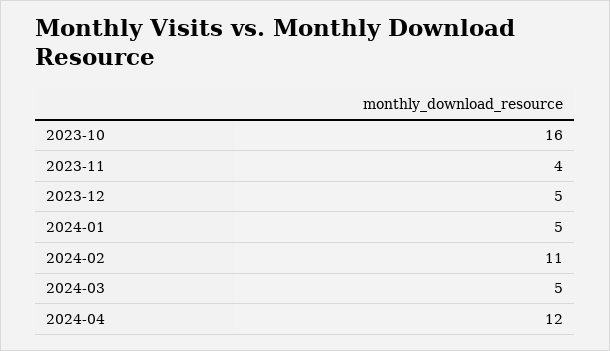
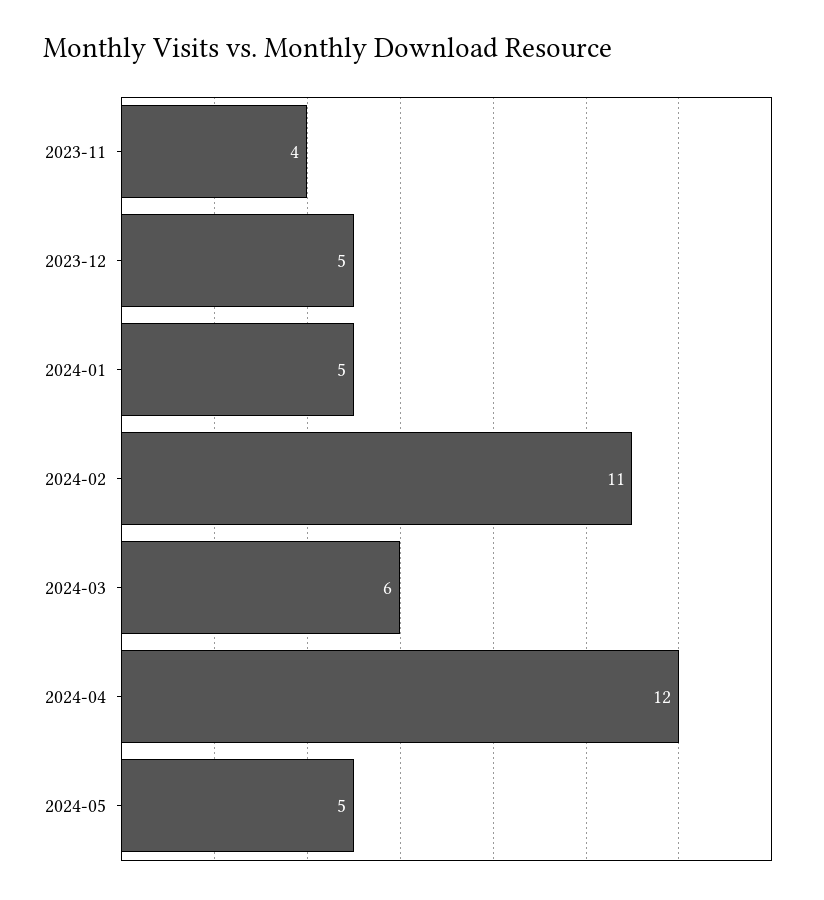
2023-10: 16 -> none
2024-03: 5 -> 6
2024-05: none -> 5

